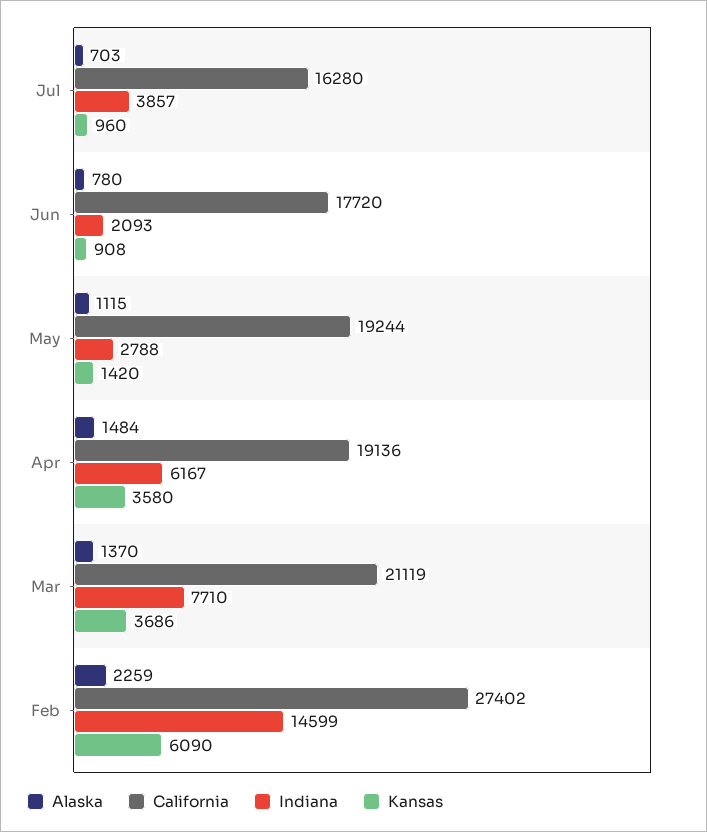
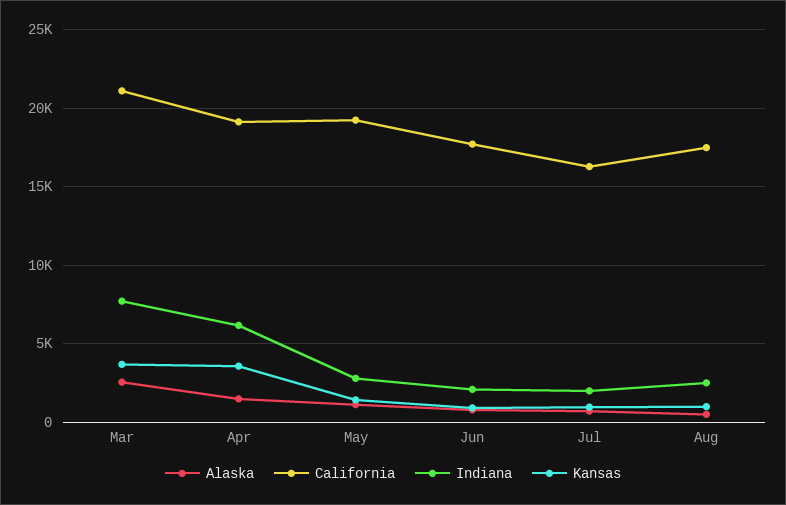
Indiana, Jul: 3857 -> 2000
Alaska, Mar: 1370 -> 2500
Alaska, Feb: 2259 -> none
California, Feb: 27402 -> none
Indiana, Feb: 14599 -> none
Kansas, Feb: 6090 -> none
Alaska, Aug: none -> 500
California, Aug: none -> 17500
Indiana, Aug: none -> 2500
Kansas, Aug: none -> 1000

